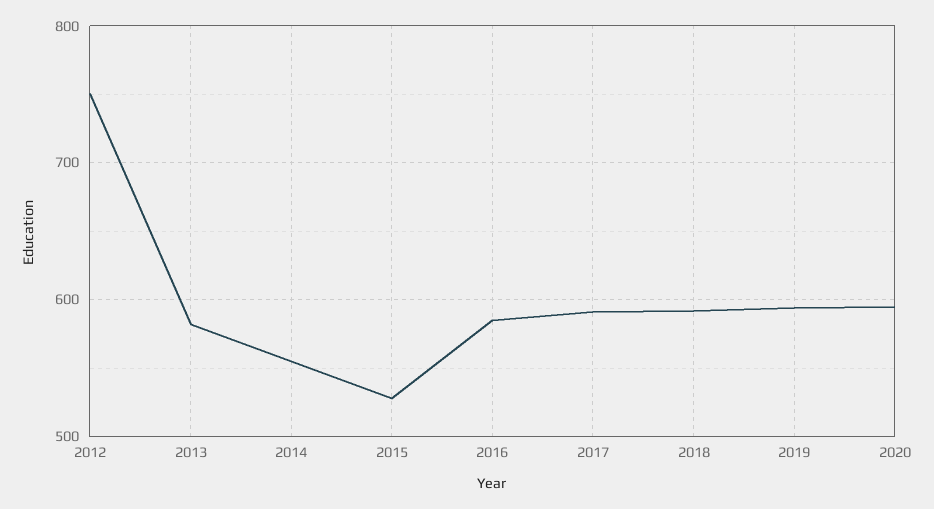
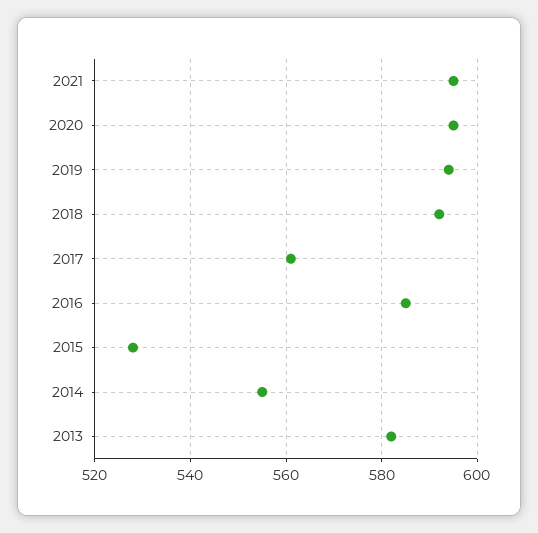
2012: 750 -> none
2017: 590 -> 560
2021: none -> 595

